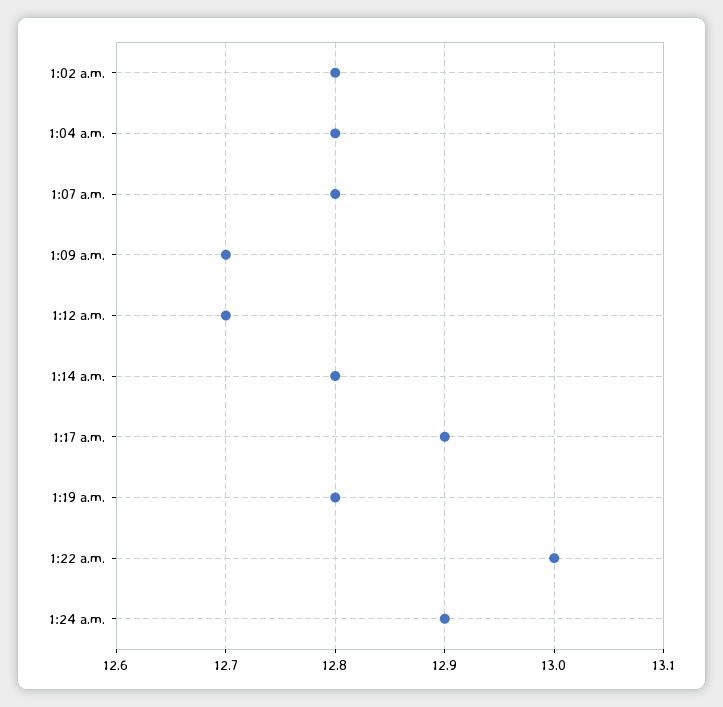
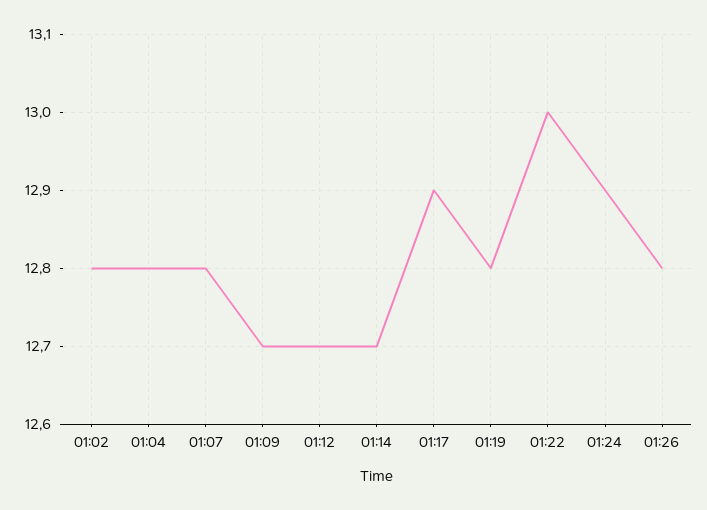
1:14 a.m.: 12.8 -> 12.7
01:26: none -> 12.8

